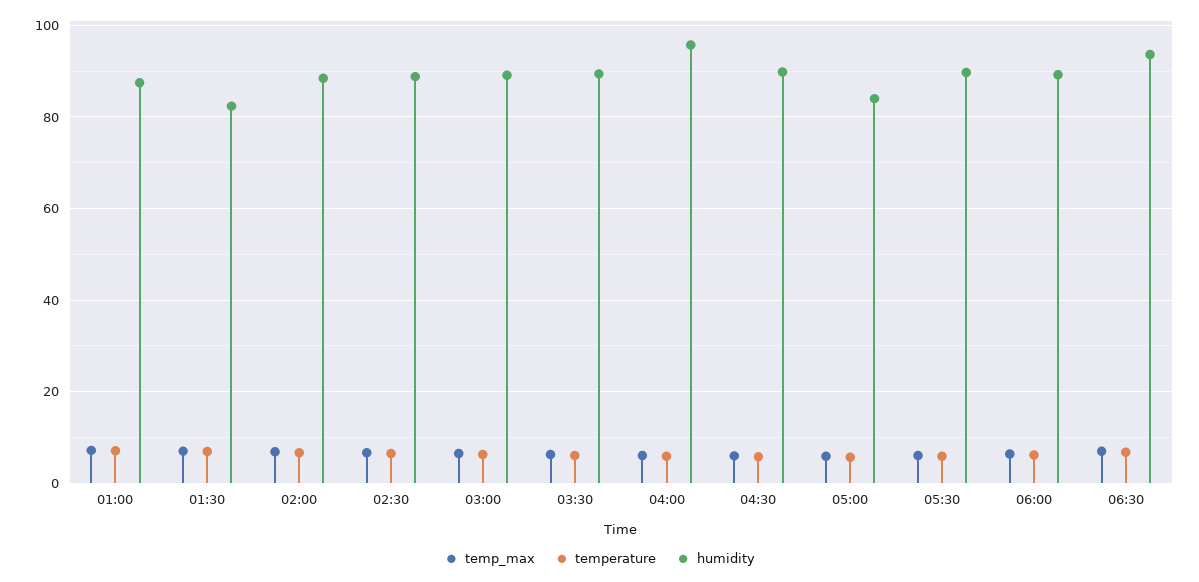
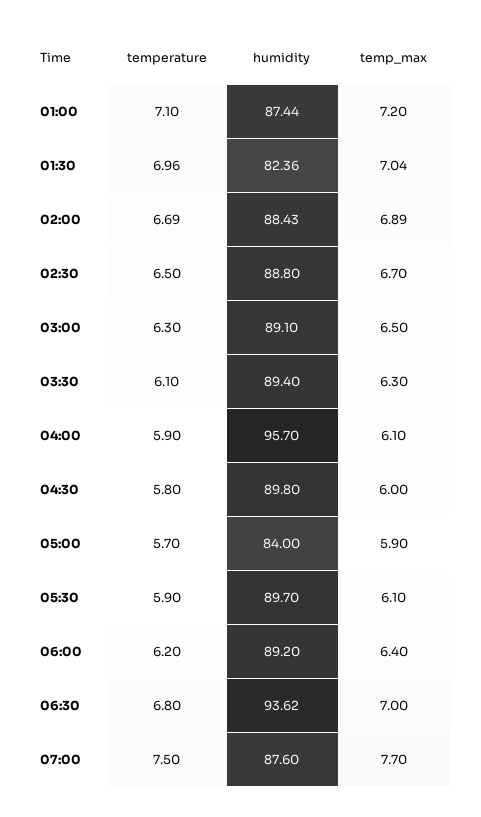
temperature, 07:00: none -> 7.5
humidity, 07:00: none -> 87.6
temp_max, 07:00: none -> 7.7

